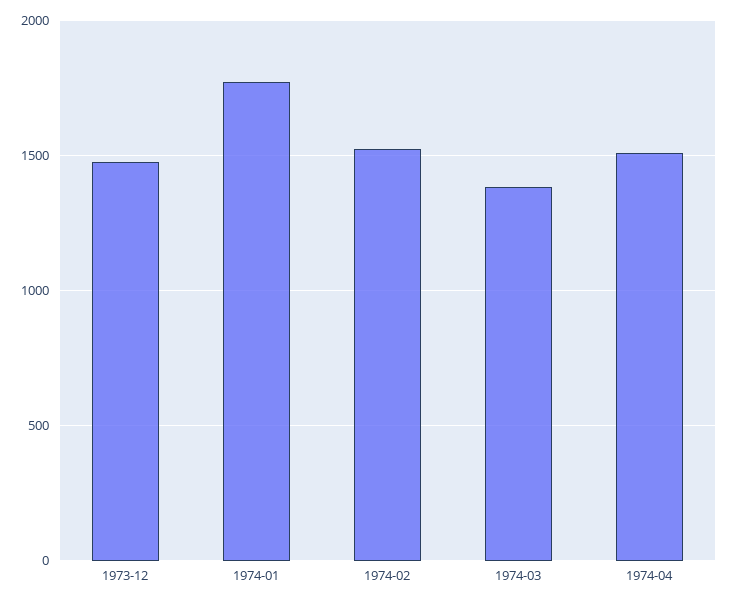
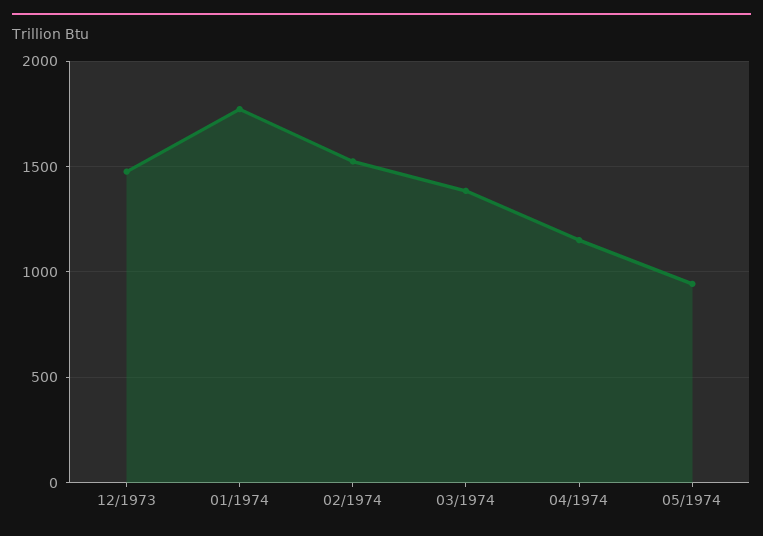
1974-04: 1500 -> 1150
05/1974: none -> 950

